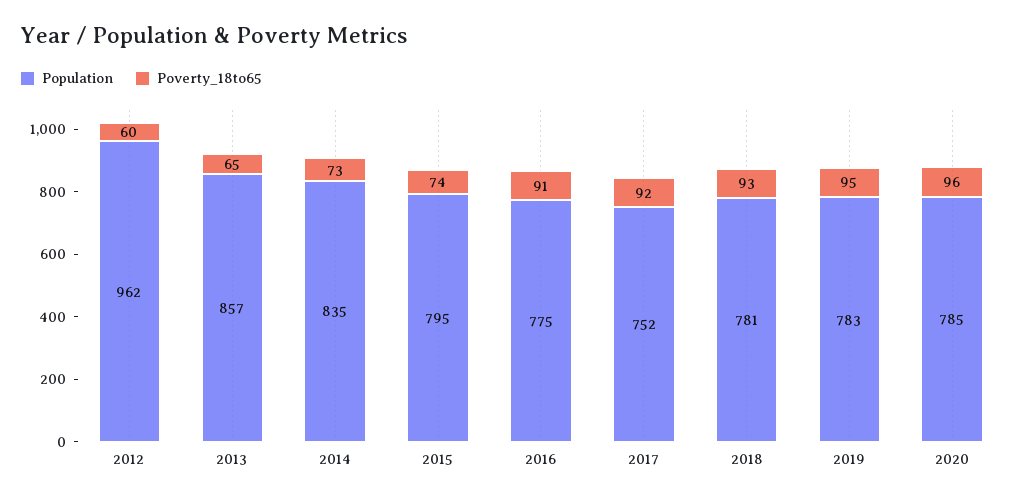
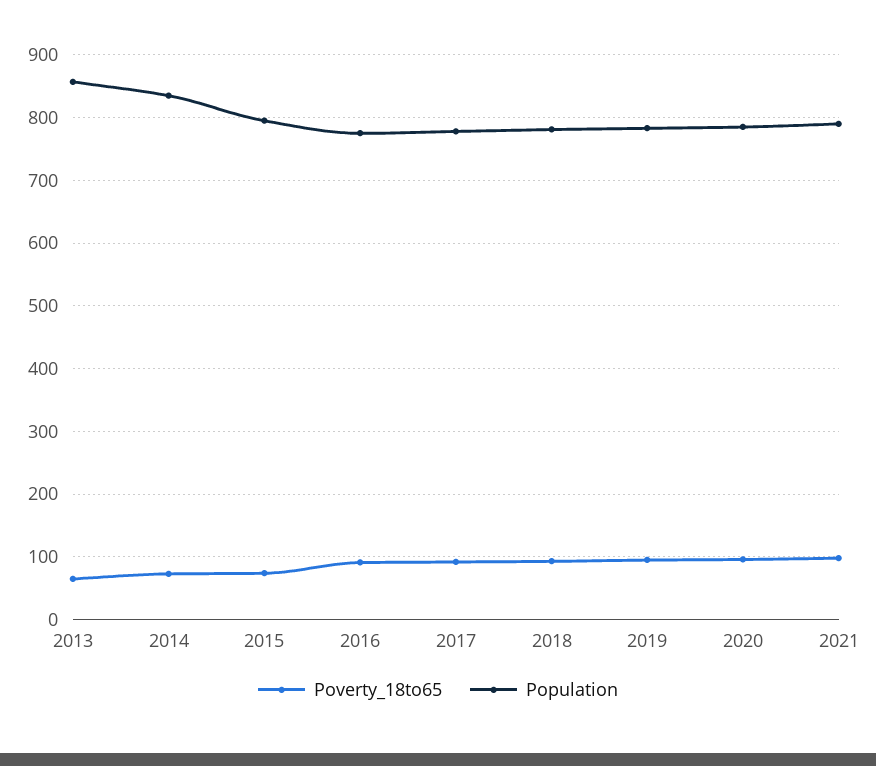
Population, 2012: 962 -> none
Poverty_18to65, 2012: 60 -> none
Population, 2017: 752 -> 780
Poverty_18to65, 2021: none -> 100
Population, 2021: none -> 790

